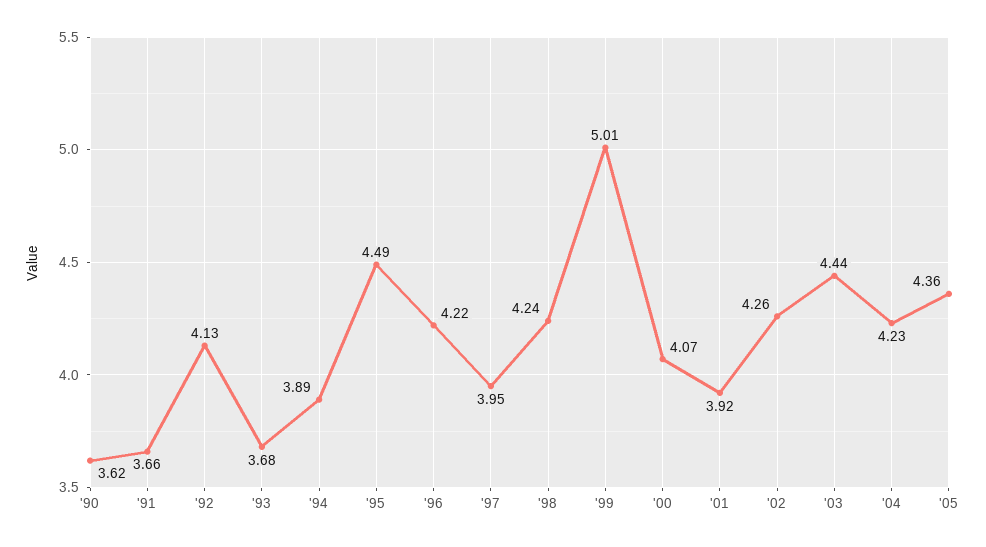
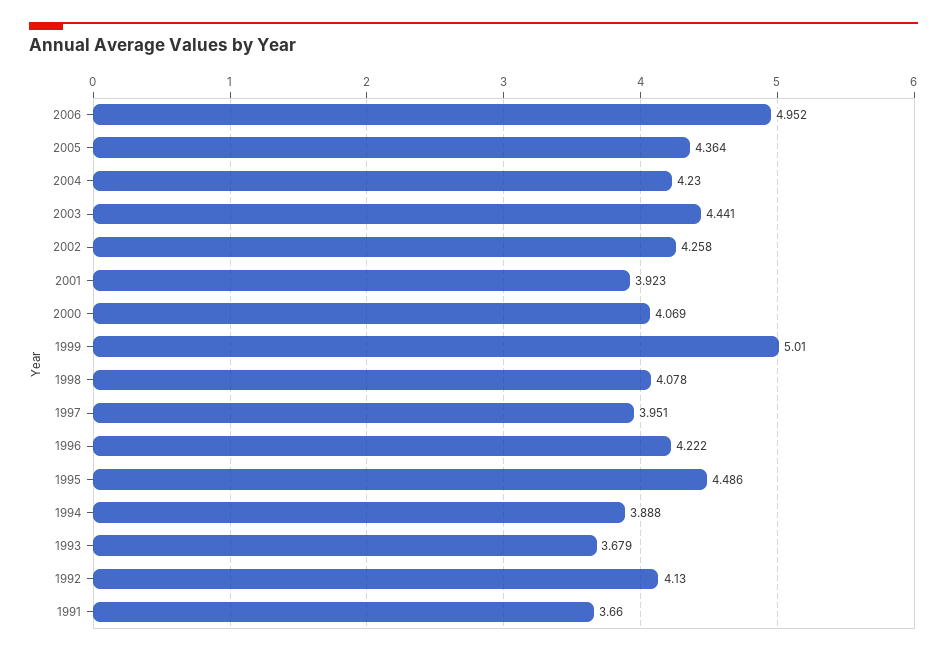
'90: 3.62 -> none
'98: 4.24 -> 4.078
2006: none -> 4.952

